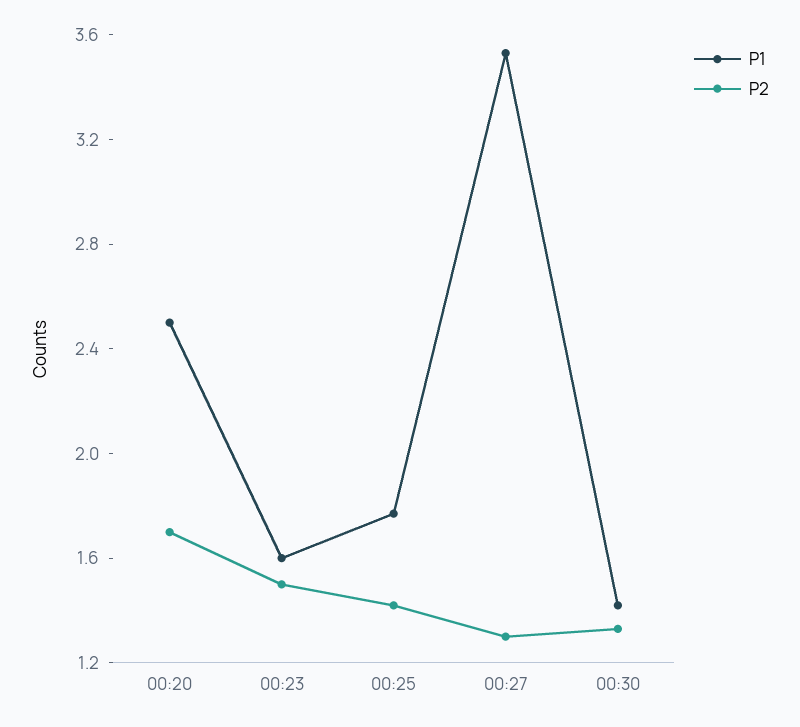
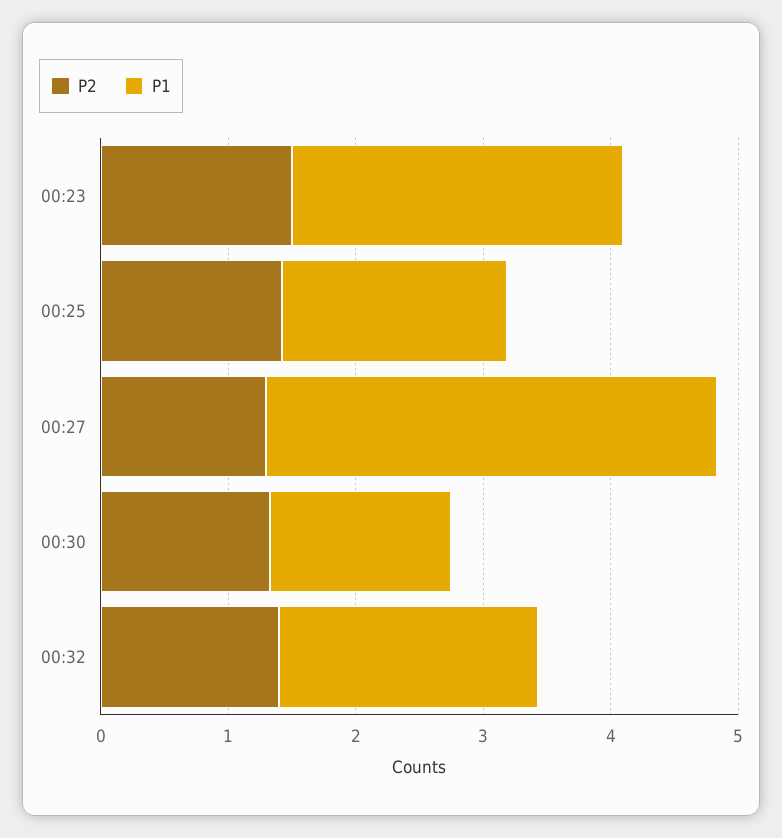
P1, 00:20: 2.5 -> none
P2, 00:20: 1.7 -> none
P1, 00:23: 1.6 -> 2.6
P2, 00:32: none -> 1.4
P1, 00:32: none -> 2

